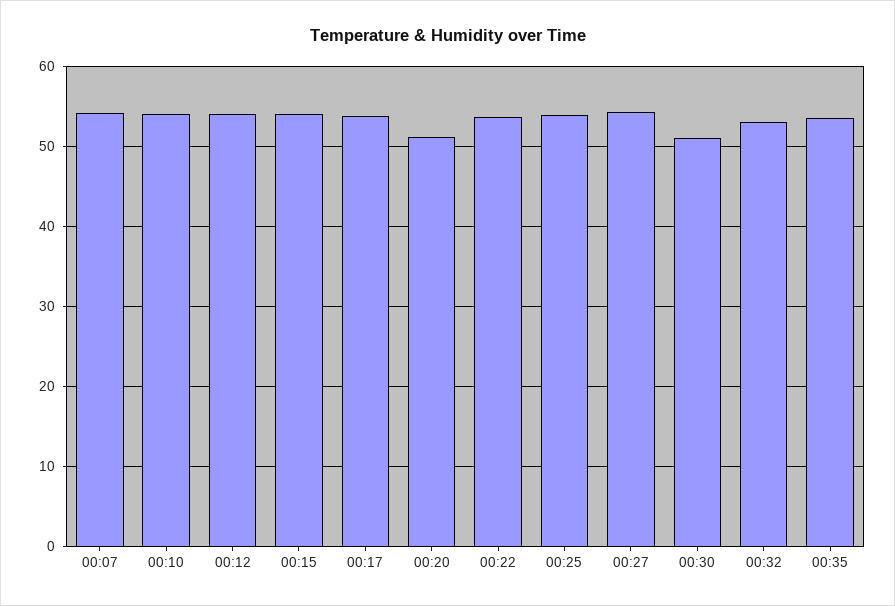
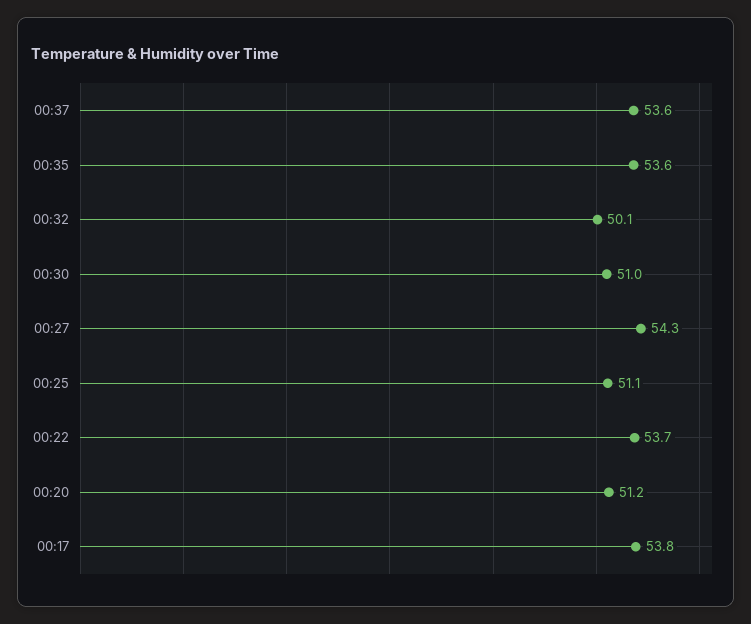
00:07: 54 -> none
00:10: 54 -> none
00:12: 54 -> none
00:15: 54 -> none
00:25: 54 -> 51.1
00:32: 53 -> 50.1
00:37: none -> 53.6

